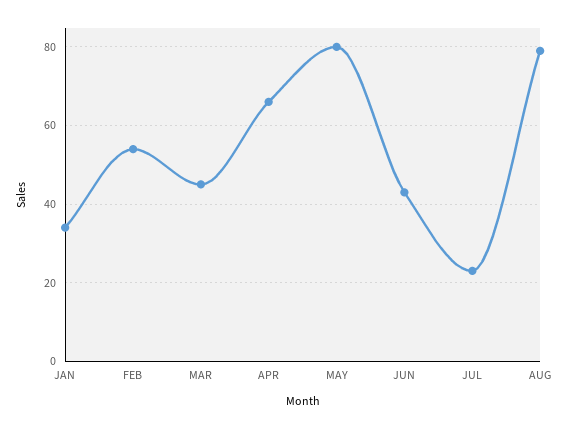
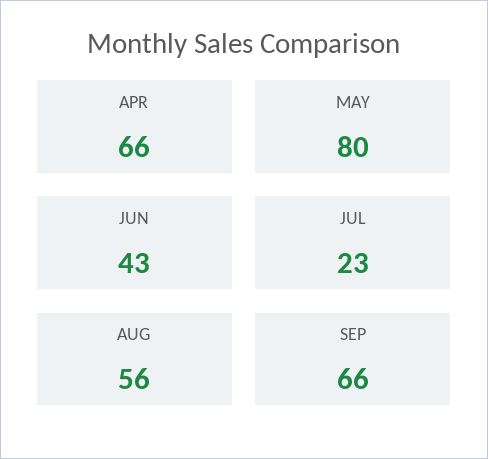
JAN: 35 -> none
FEB: 55 -> none
MAR: 45 -> none
AUG: 80 -> 56
SEP: none -> 66

